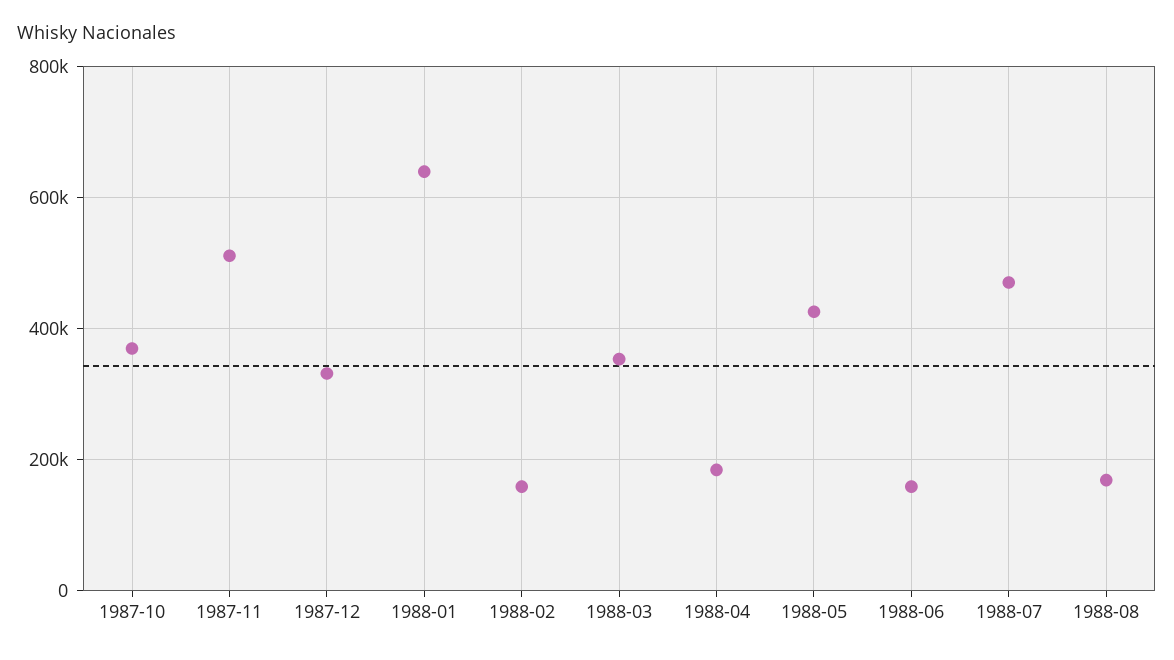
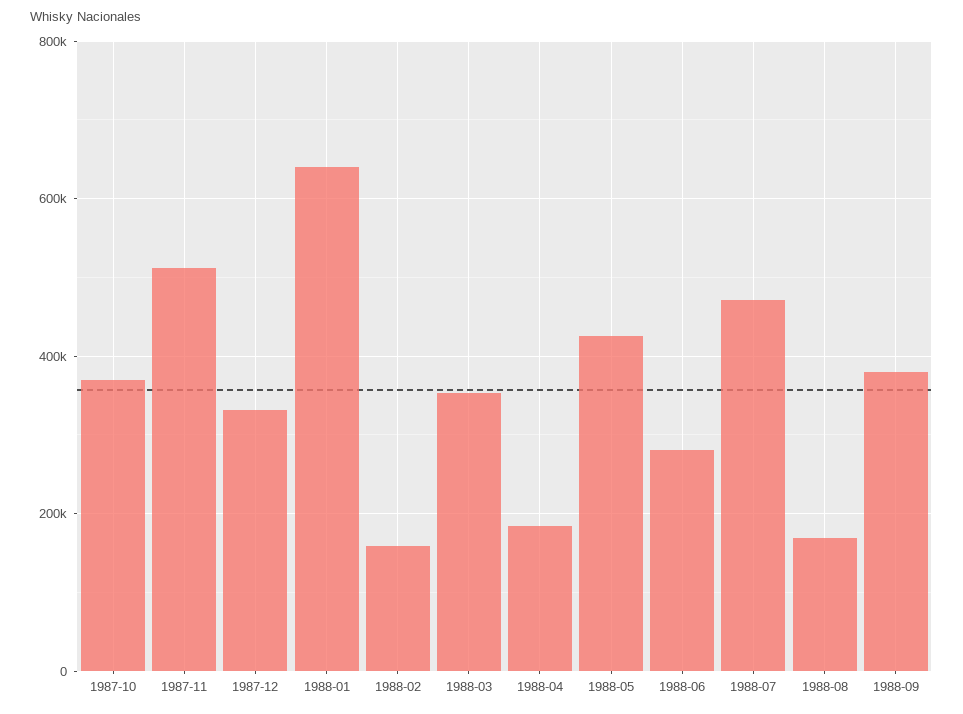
1988-06: 160000 -> 280000
1988-09: none -> 380000

